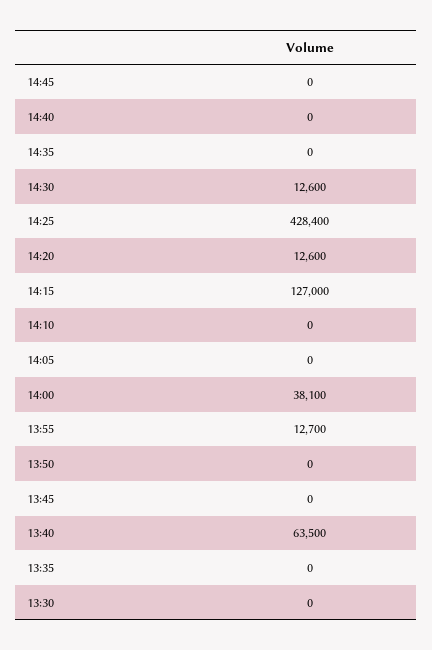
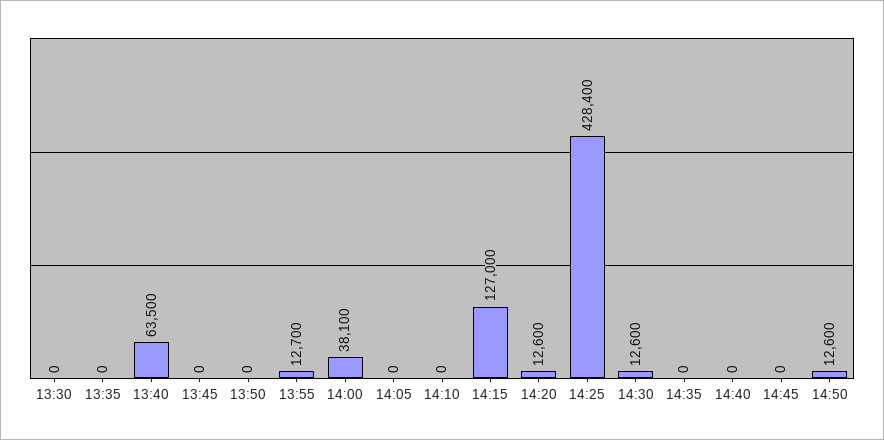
14:50: none -> 12600

